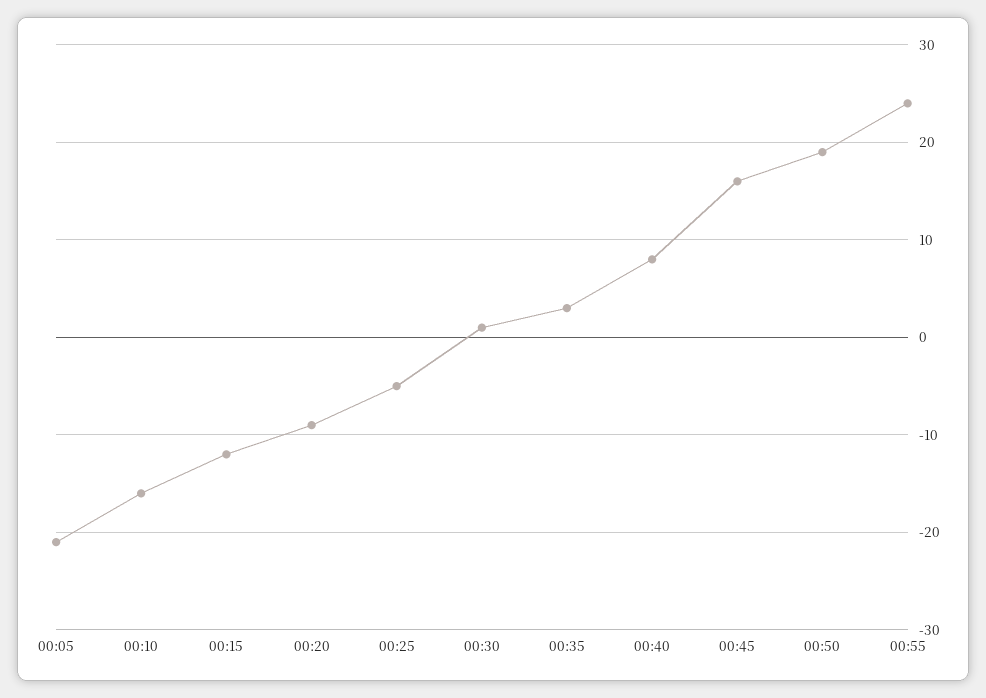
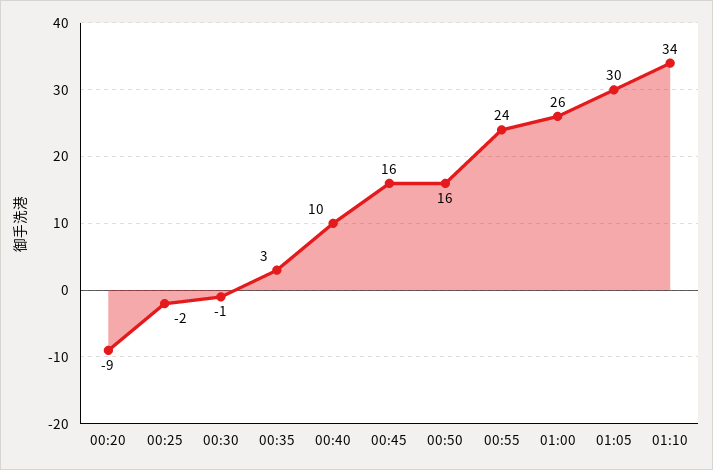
00:05: -21 -> none
00:10: -16 -> none
00:15: -12 -> none
00:25: -5 -> -2
00:30: 1 -> -1
00:40: 8 -> 10
00:50: 19 -> 16
01:00: none -> 26
01:05: none -> 30
01:10: none -> 34

